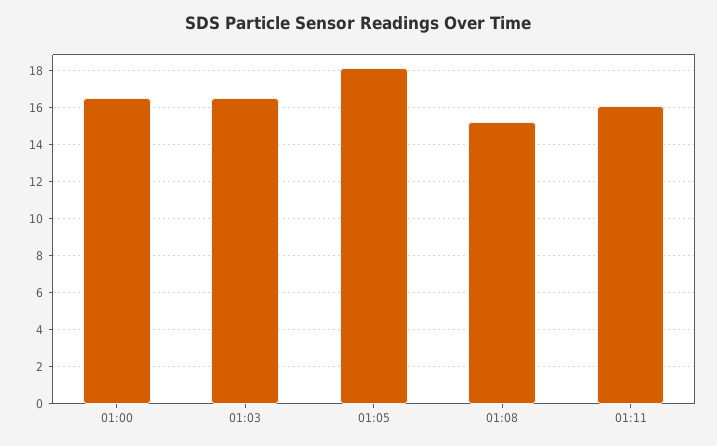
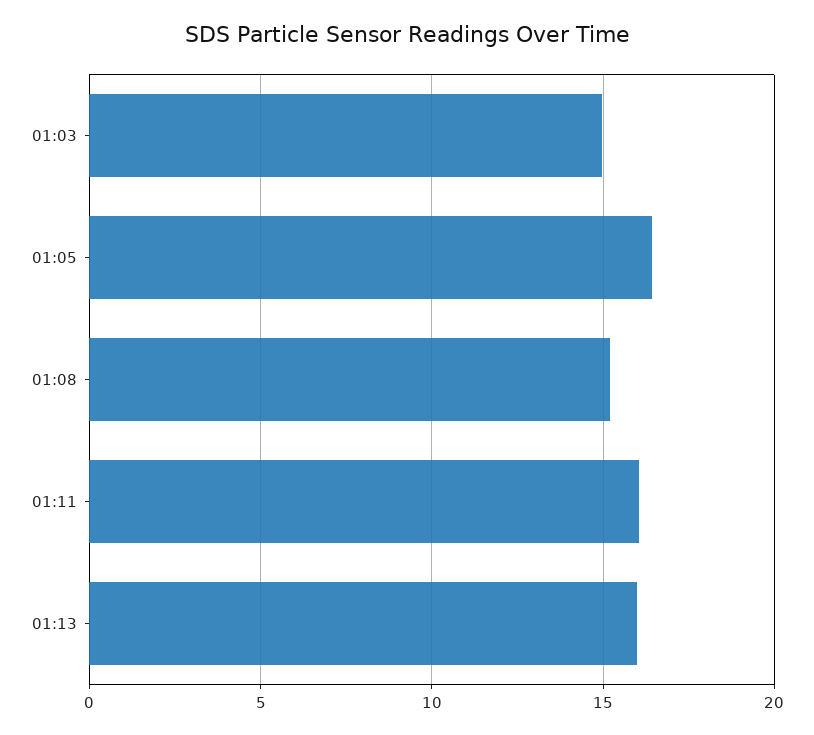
01:00: 16.5 -> none
01:03: 16.5 -> 15
01:05: 18 -> 16.5
01:13: none -> 16

